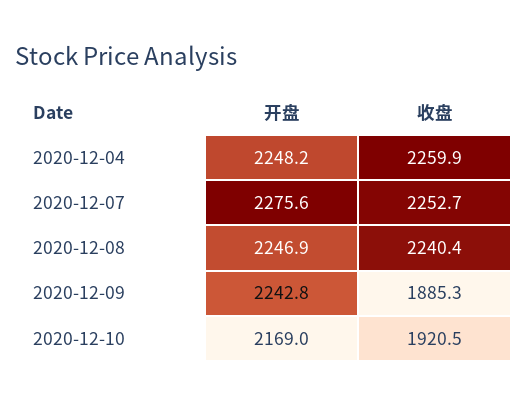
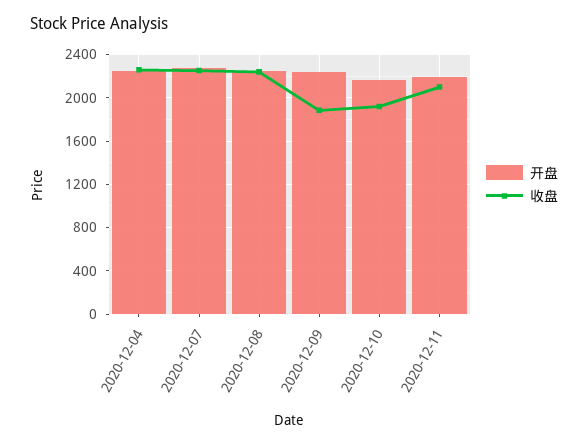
开盘, 2020-12-11: none -> 2200
收盘, 2020-12-11: none -> 2100

